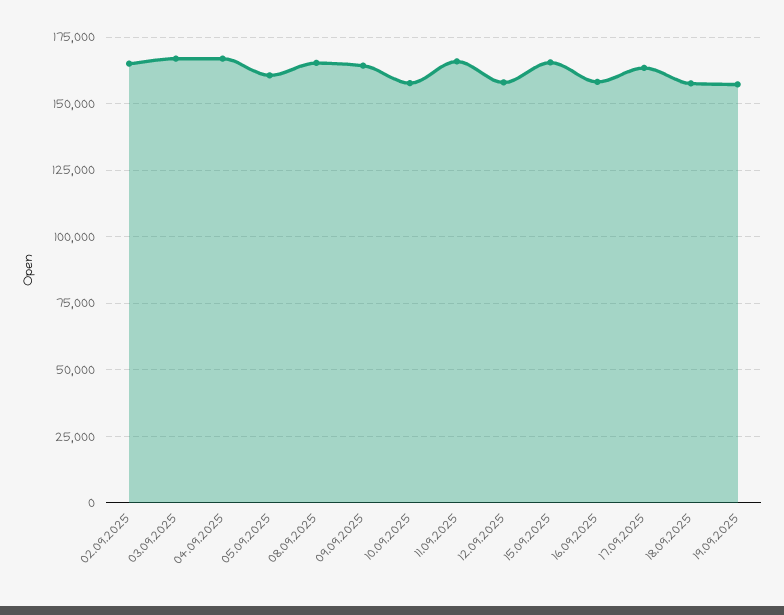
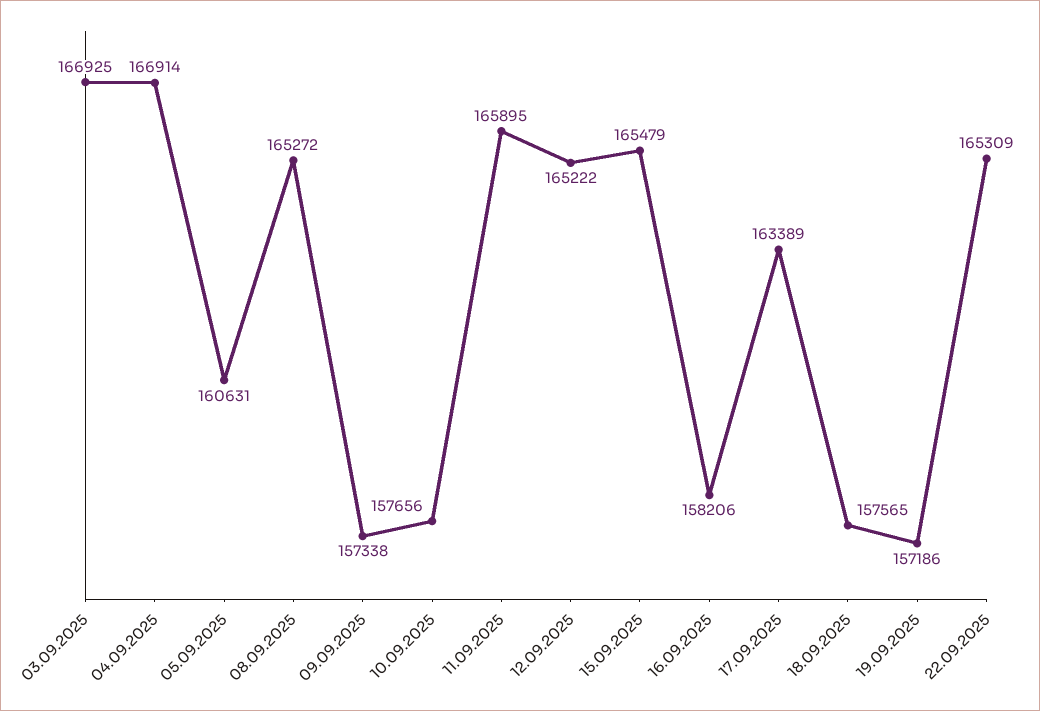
02.09.2025: 165000 -> none
09.09.2025: 165000 -> 157338
12.09.2025: 157500 -> 165222
22.09.2025: none -> 165309

